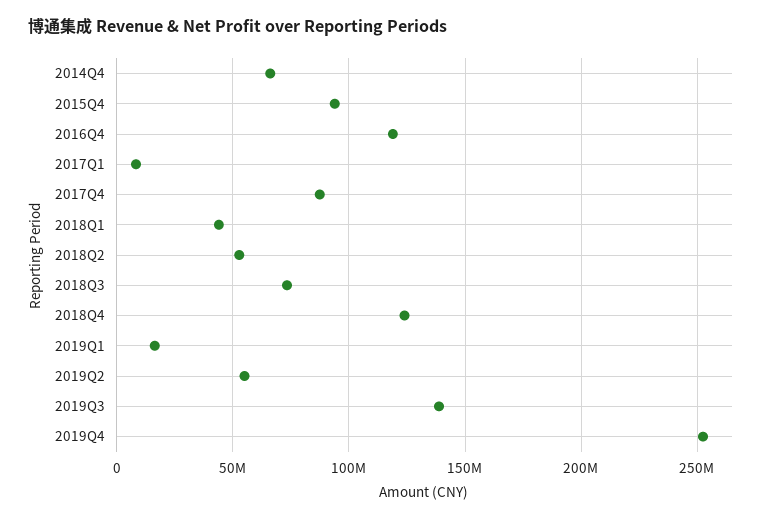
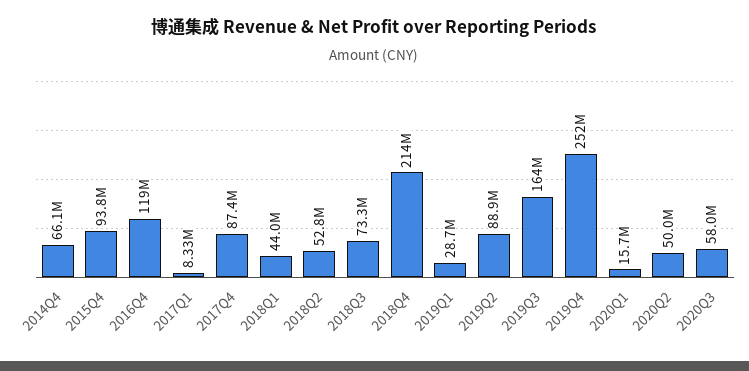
2018Q4: 125000000 -> 214000000
2019Q1: 15000000 -> 28700000
2019Q2: 55000000 -> 88900000
2019Q3: 140000000 -> 164000000
2020Q1: none -> 15700000
2020Q2: none -> 50000000
2020Q3: none -> 58000000

